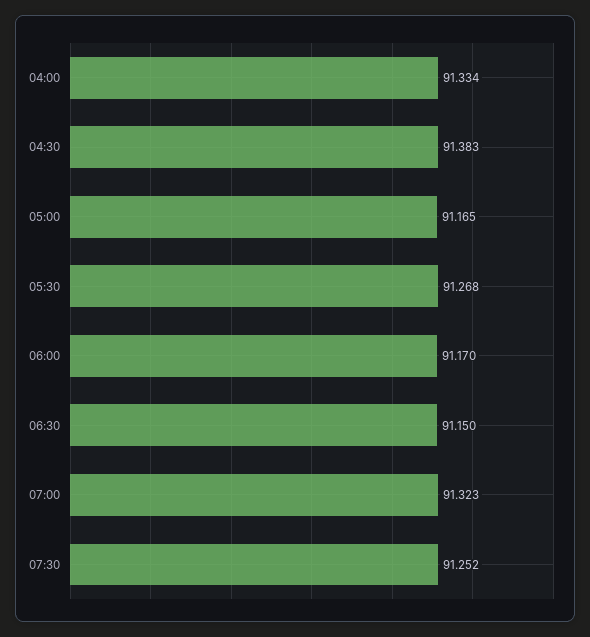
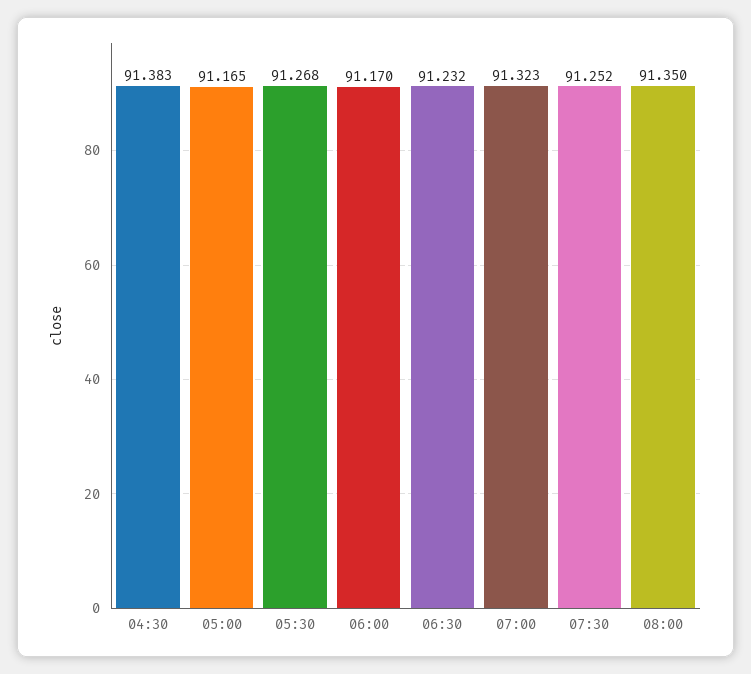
04:00: 91.334 -> none
06:30: 91.15 -> 91.232
08:00: none -> 91.35

